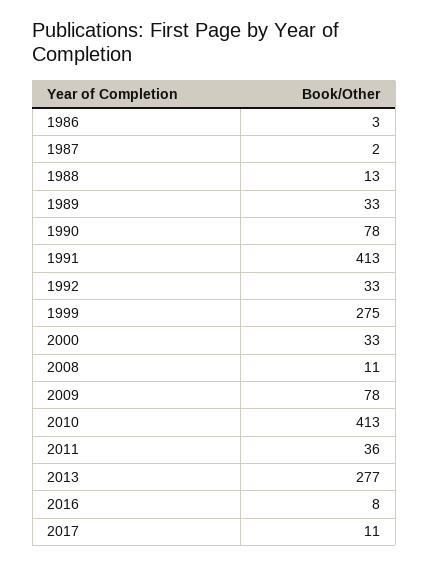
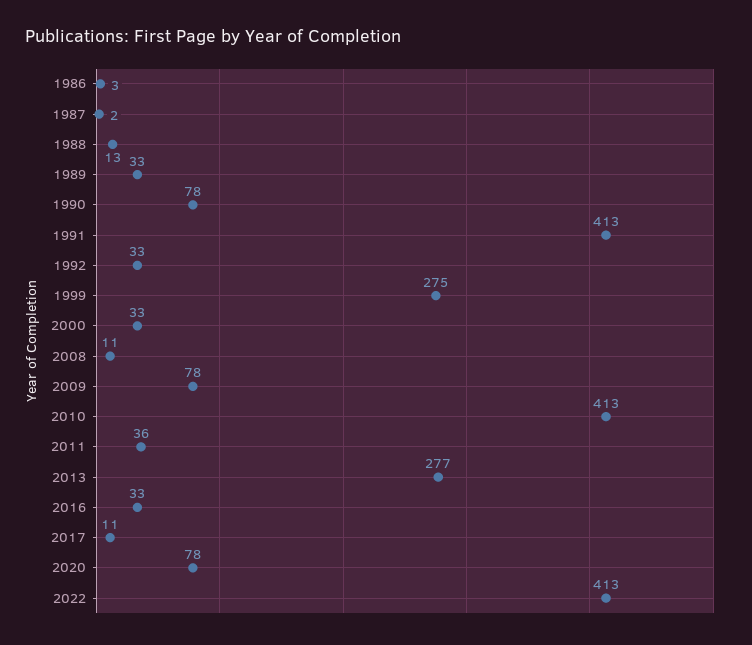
2016: 8 -> 33
2020: none -> 78
2022: none -> 413

